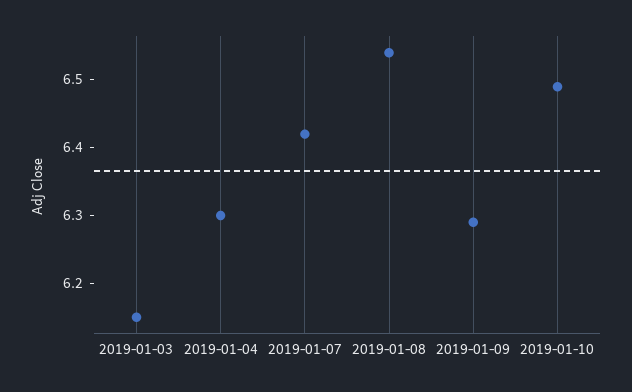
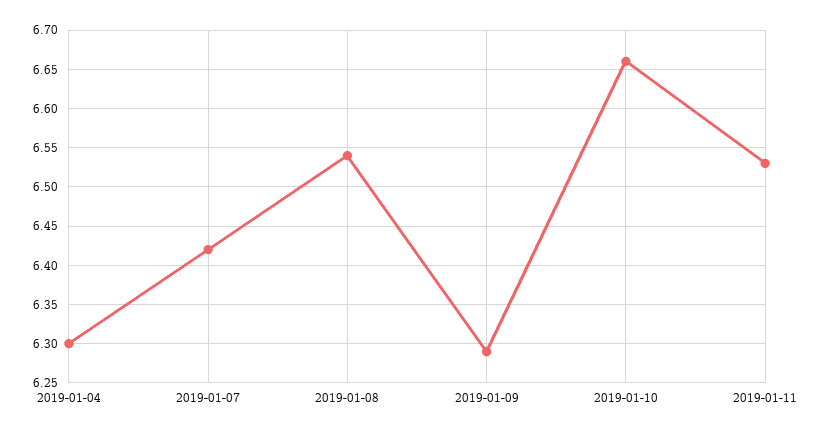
2019-01-03: 6.15 -> none
2019-01-10: 6.5 -> 6.66
2019-01-11: none -> 6.53

